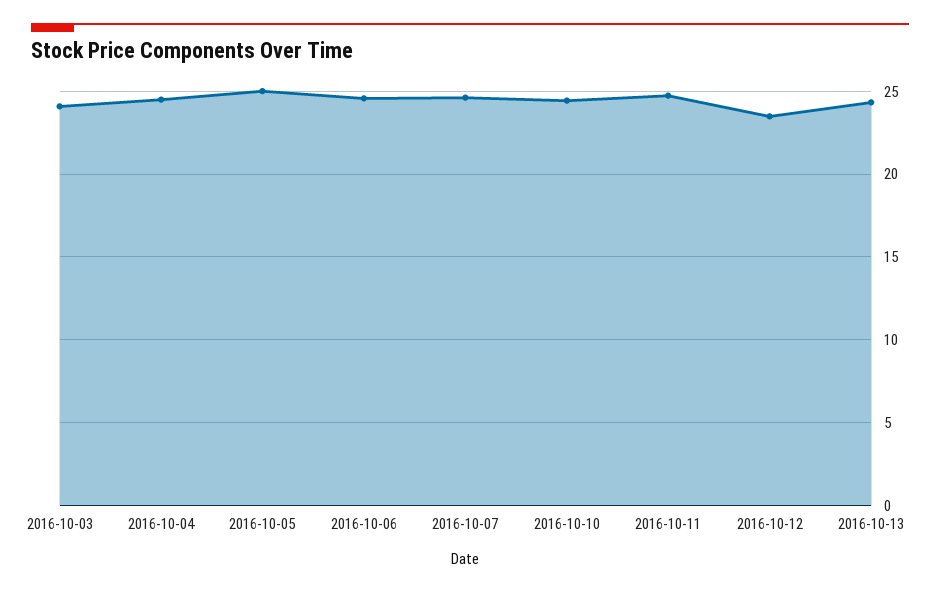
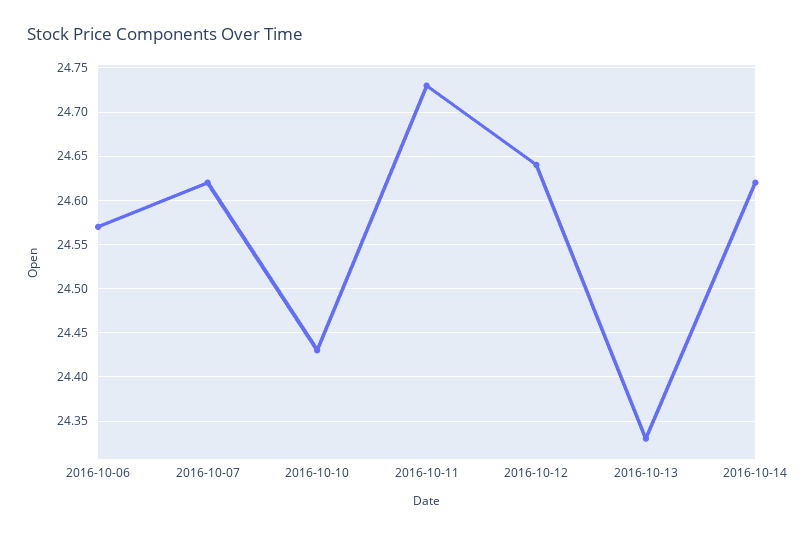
2016-10-03: 24 -> none
2016-10-04: 24.5 -> none
2016-10-05: 25 -> none
2016-10-12: 23.5 -> 24.64
2016-10-14: none -> 24.62

